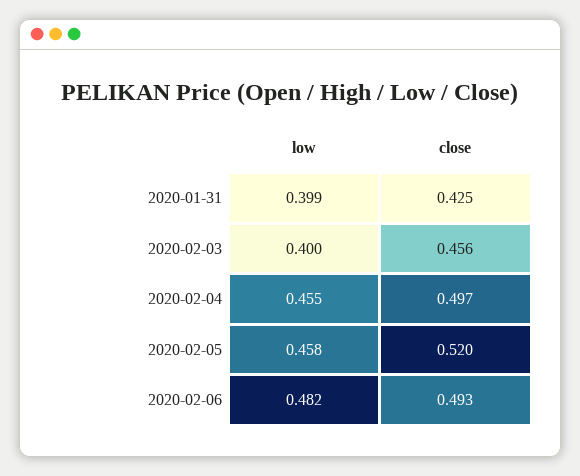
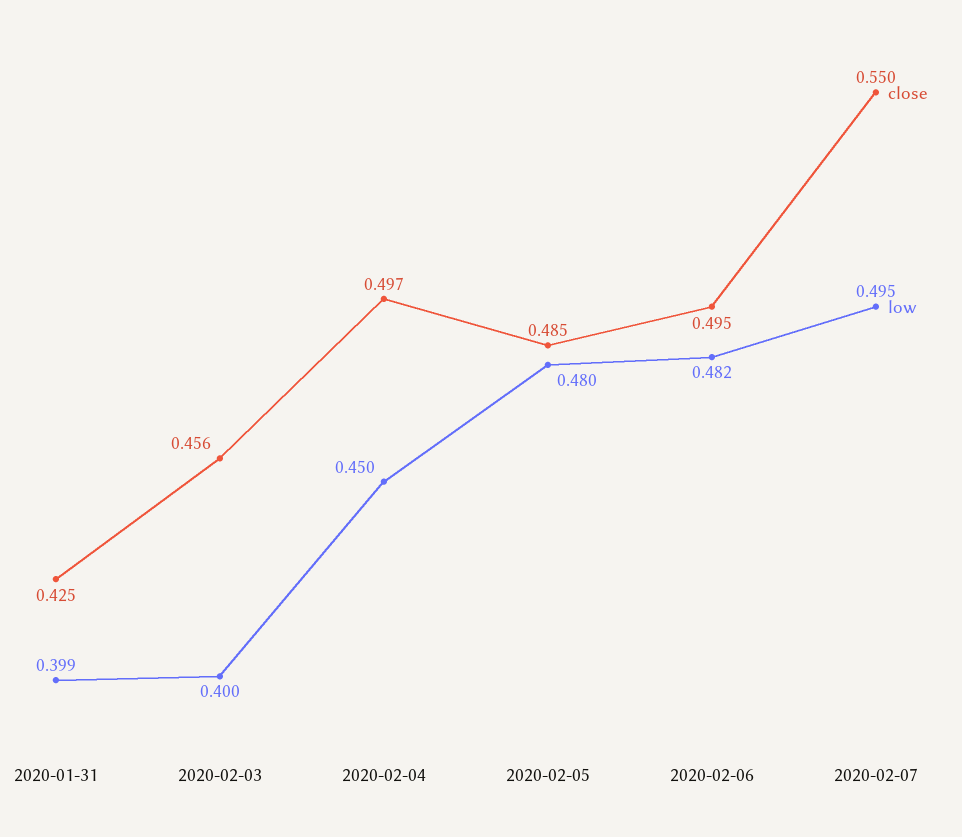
low, 2020-02-04: 0.455 -> 0.45
low, 2020-02-05: 0.458 -> 0.48
close, 2020-02-05: 0.52 -> 0.485
close, 2020-02-06: 0.493 -> 0.495
close, 2020-02-07: none -> 0.55
low, 2020-02-07: none -> 0.495

